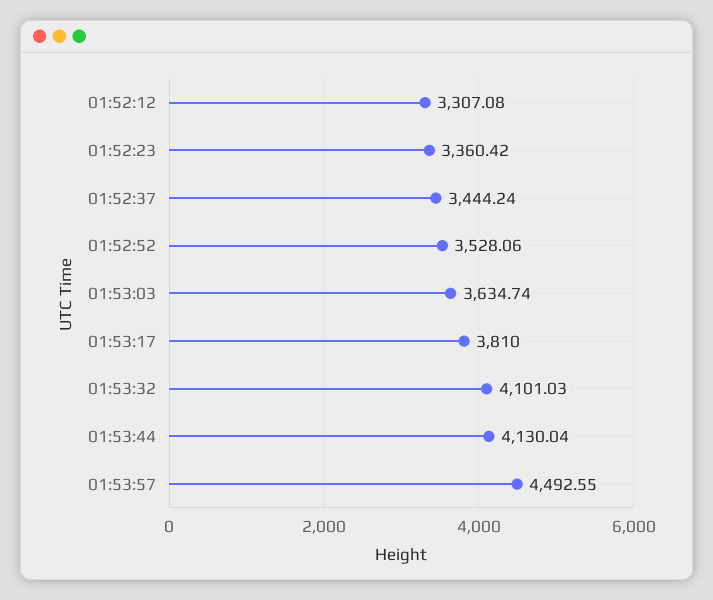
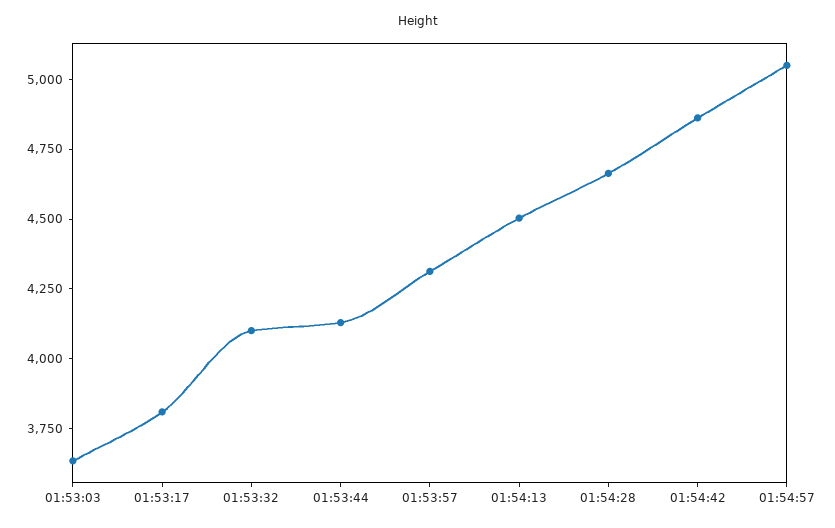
01:52:12: 3307.08 -> none
01:52:23: 3360.42 -> none
01:52:37: 3444.24 -> none
01:52:52: 3528.06 -> none
01:53:57: 4492.55 -> 4300
01:54:13: none -> 4500
01:54:28: none -> 4650
01:54:42: none -> 4850
01:54:57: none -> 5050

